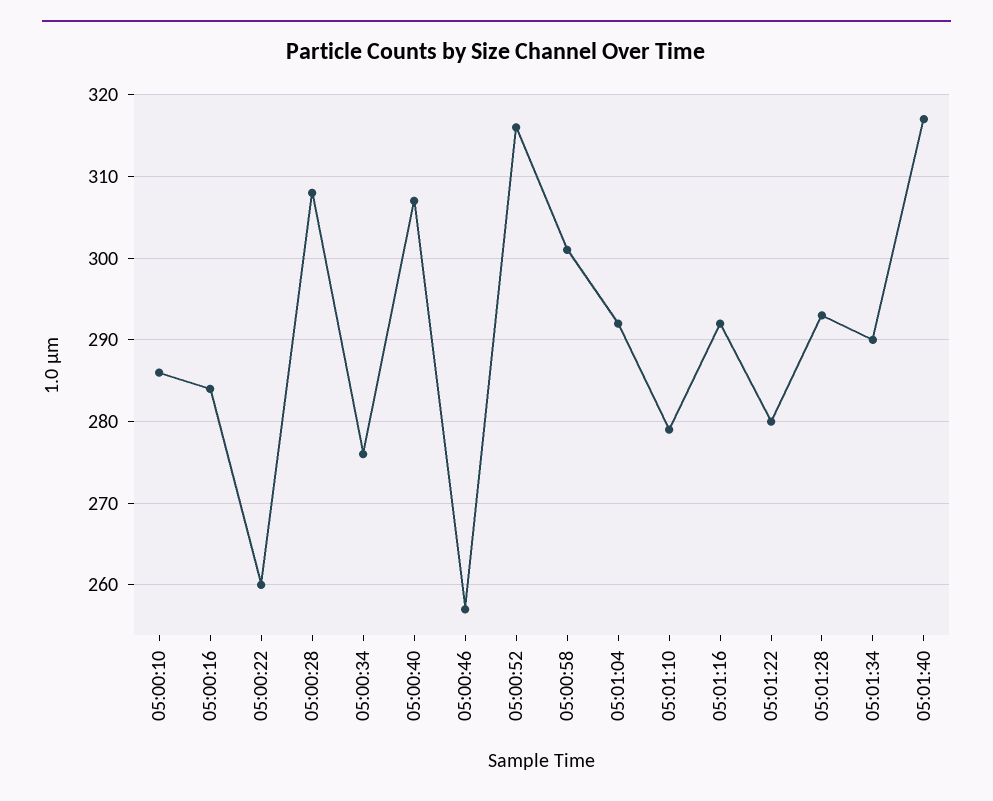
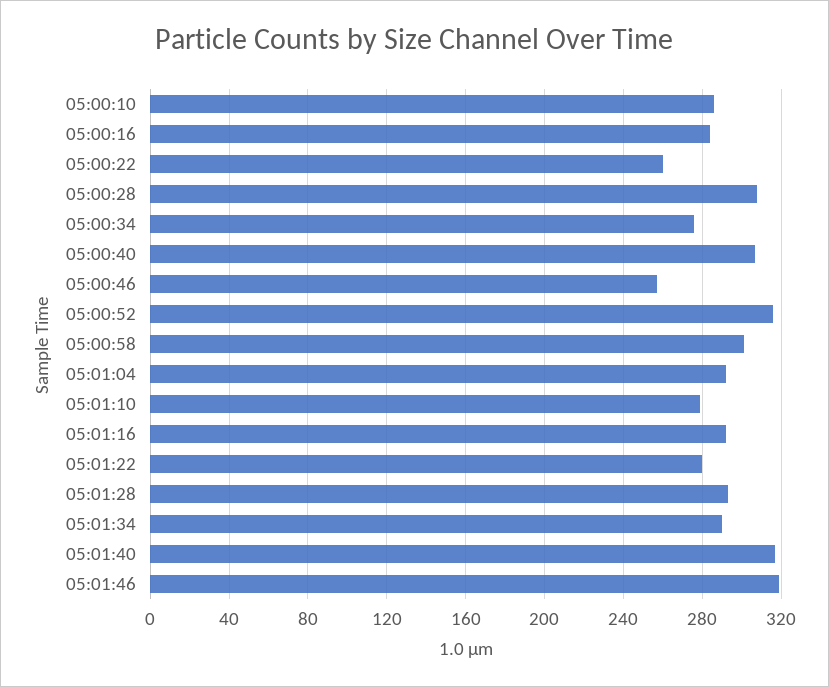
05:01:46: none -> 320

